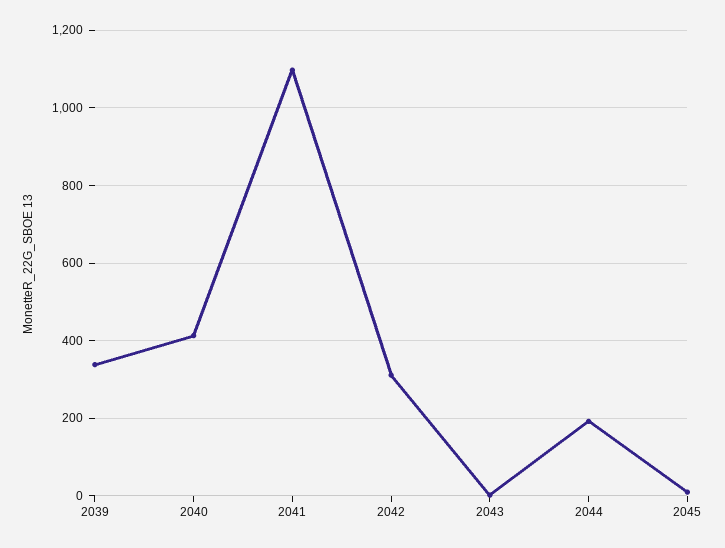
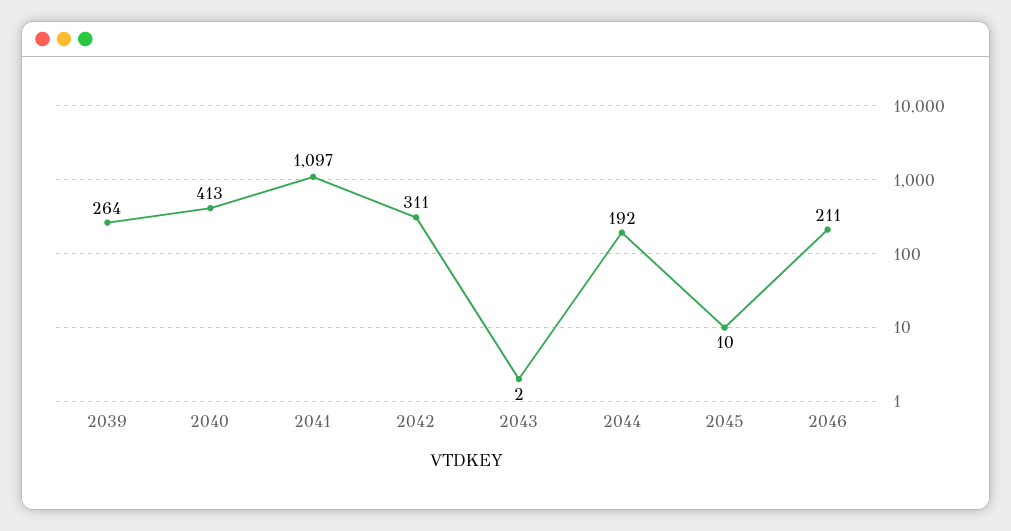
2039: 340 -> 264
2046: none -> 211

